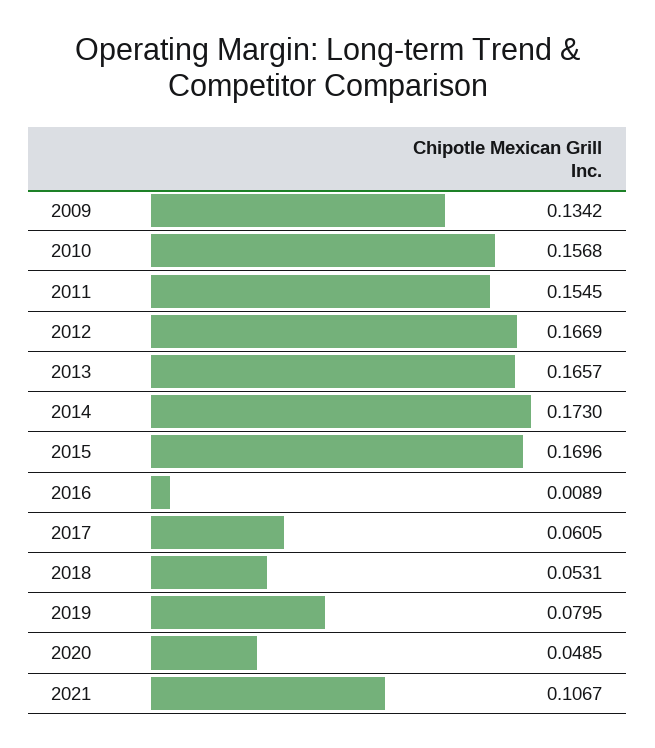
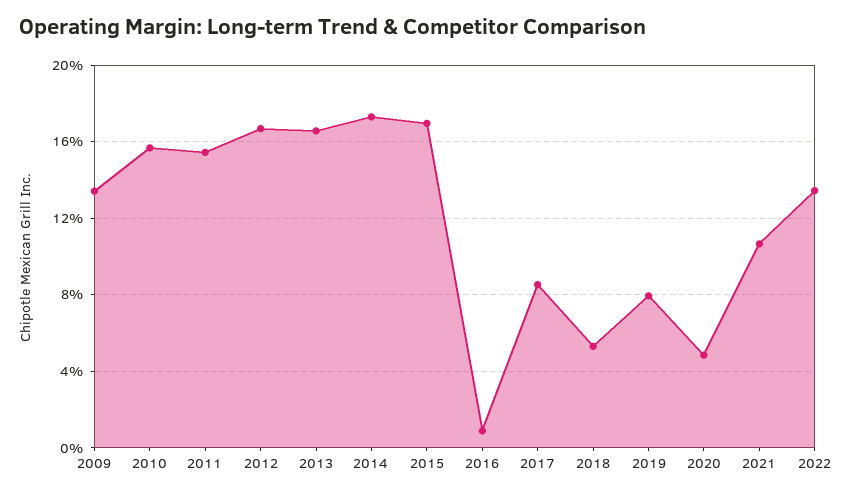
2017: 0.0605 -> 0.085
2022: none -> 0.135

